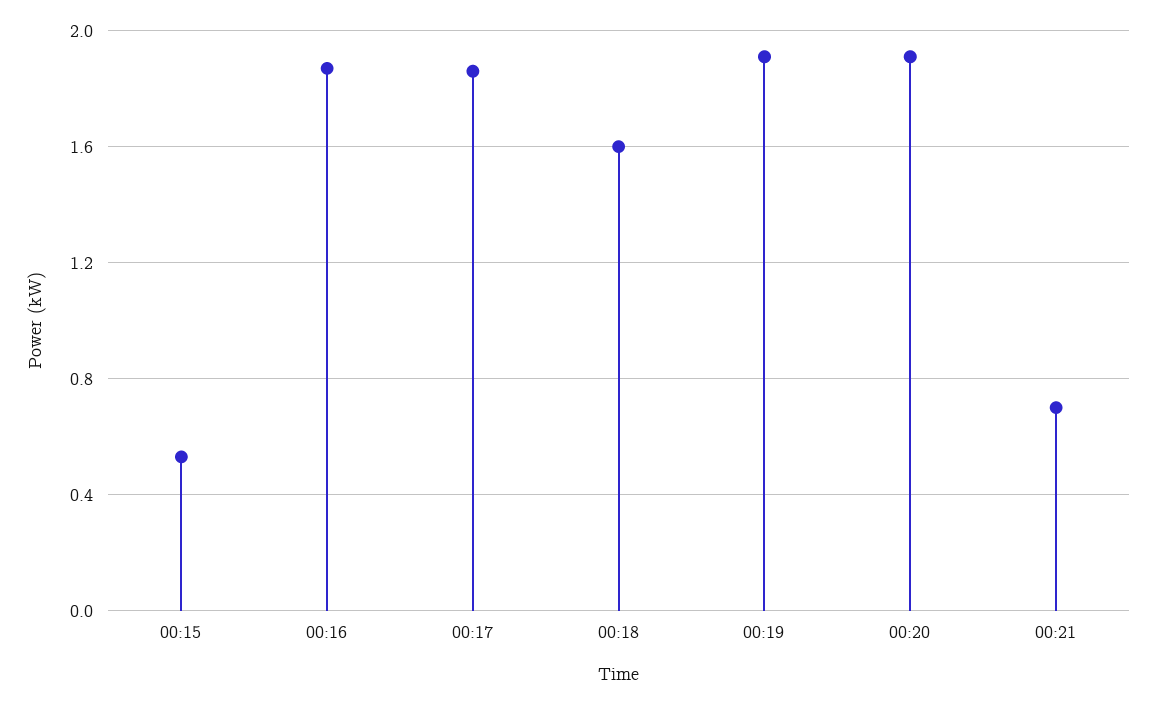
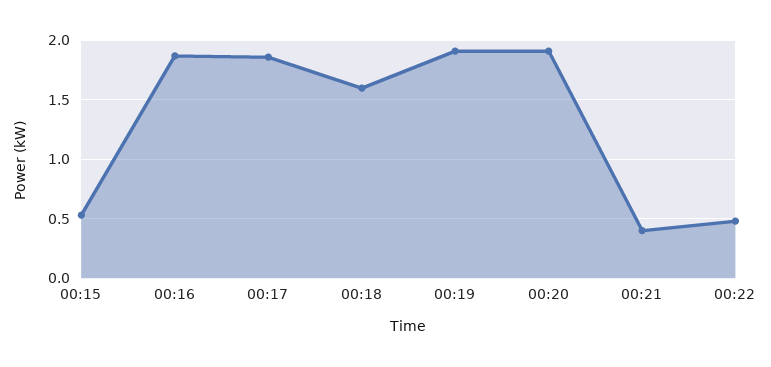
00:21: 0.7 -> 0.4
00:22: none -> 0.5

